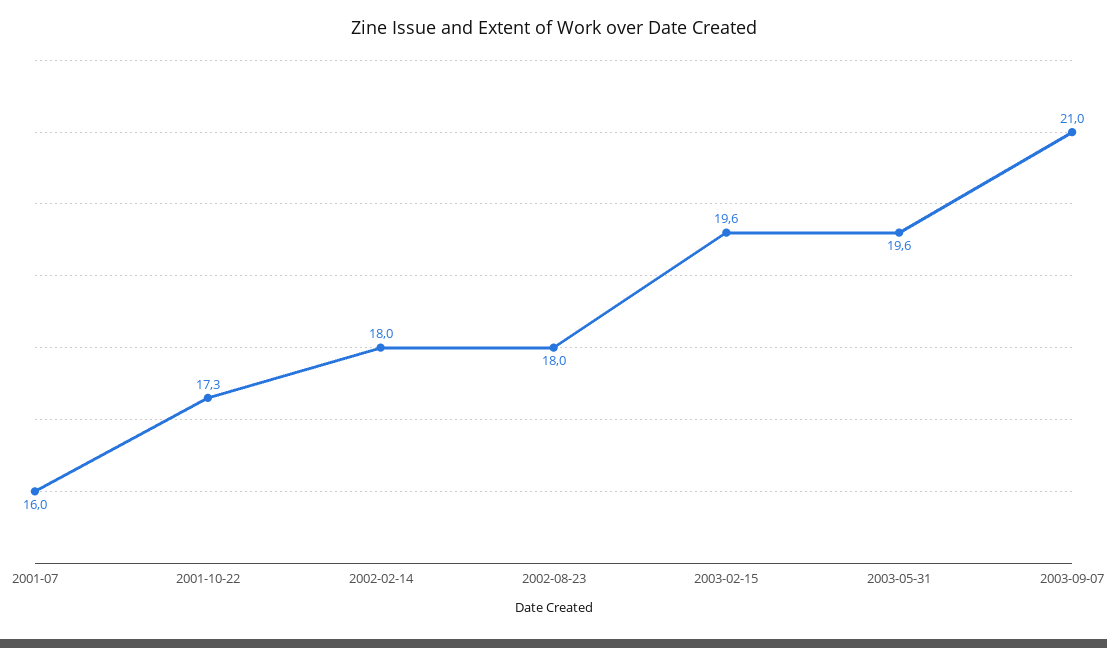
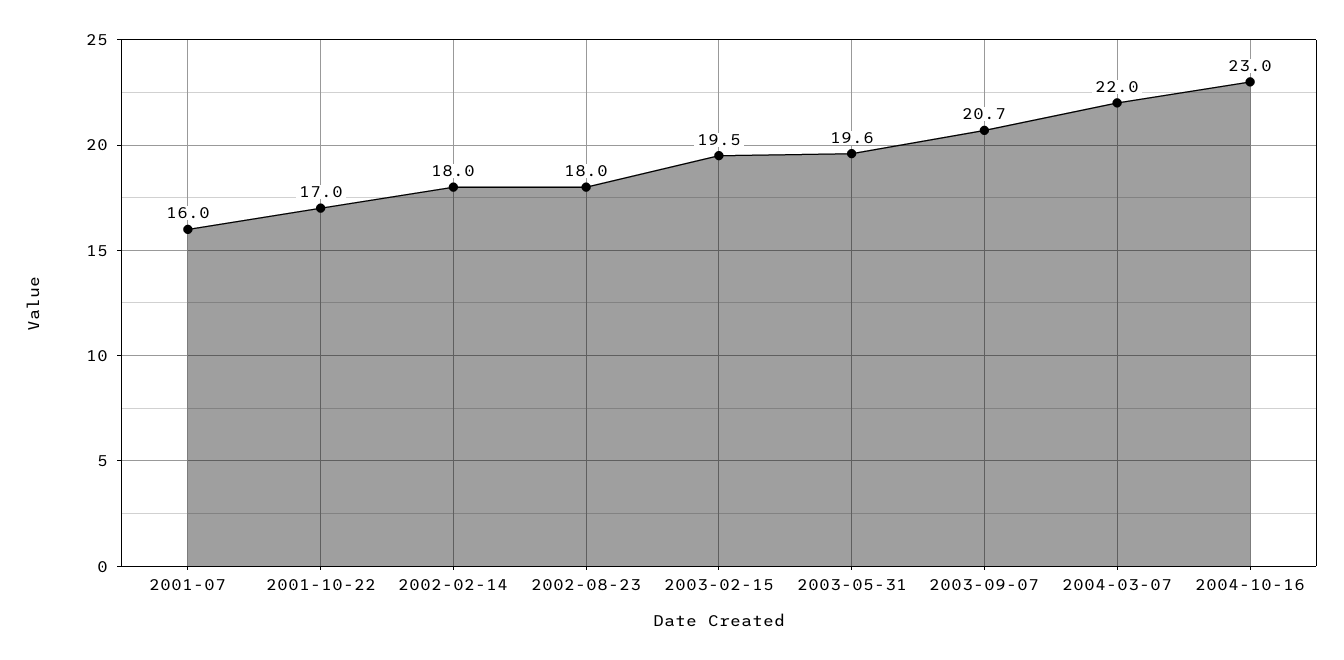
2001-10-22: 17.3 -> 17
2003-02-15: 19.6 -> 19.5
2003-09-07: 21 -> 20.7
2004-03-07: none -> 22
2004-10-16: none -> 23

